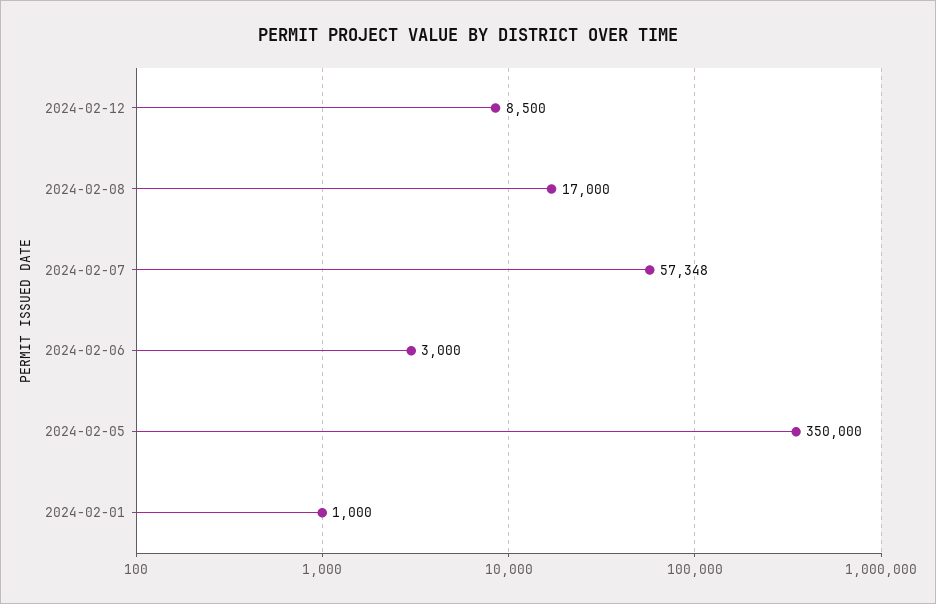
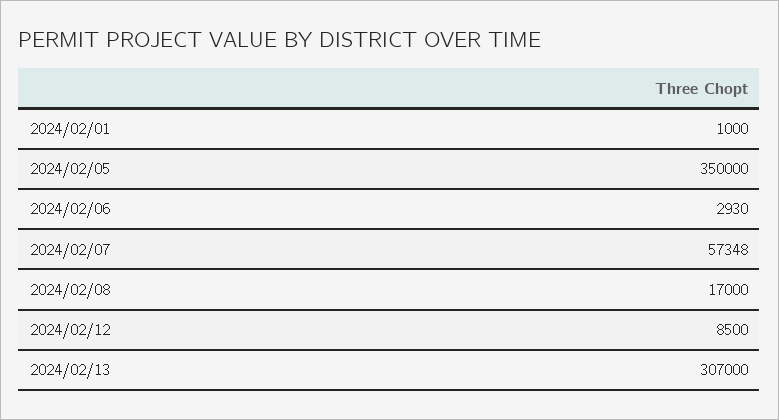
2024-02-06: 3000 -> 2930
2024/02/13: none -> 307000

